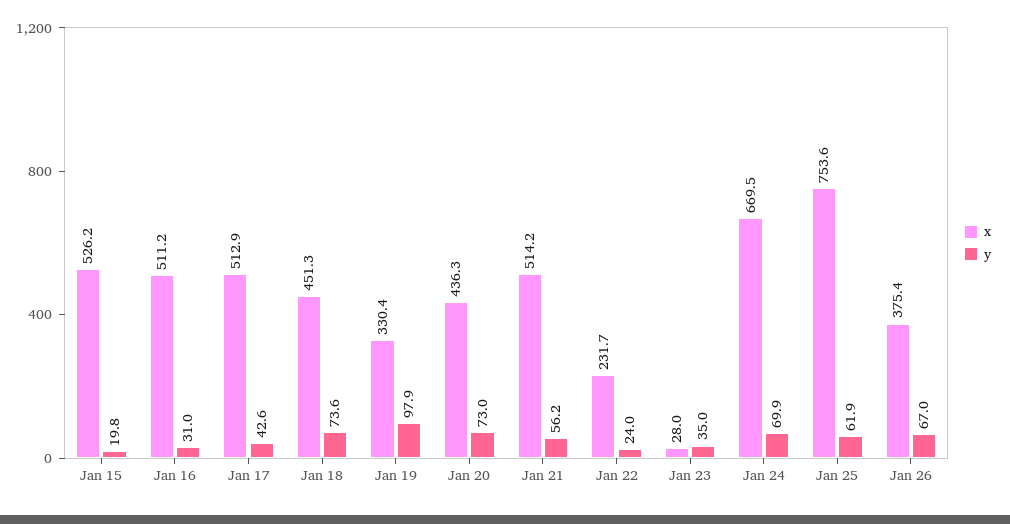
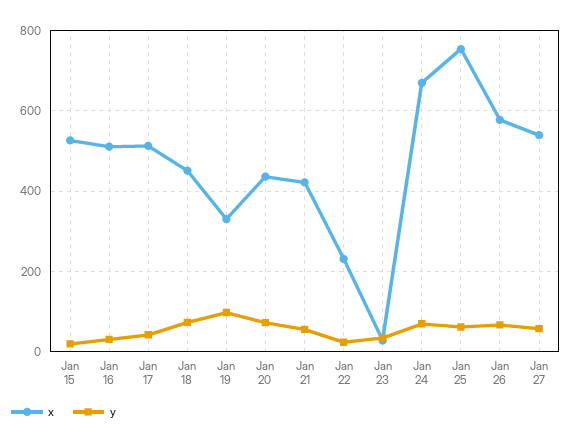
x, Jan 21: 514.2 -> 420
x, Jan 26: 375.4 -> 580
x, Jan 27: none -> 540
y, Jan 27: none -> 60

